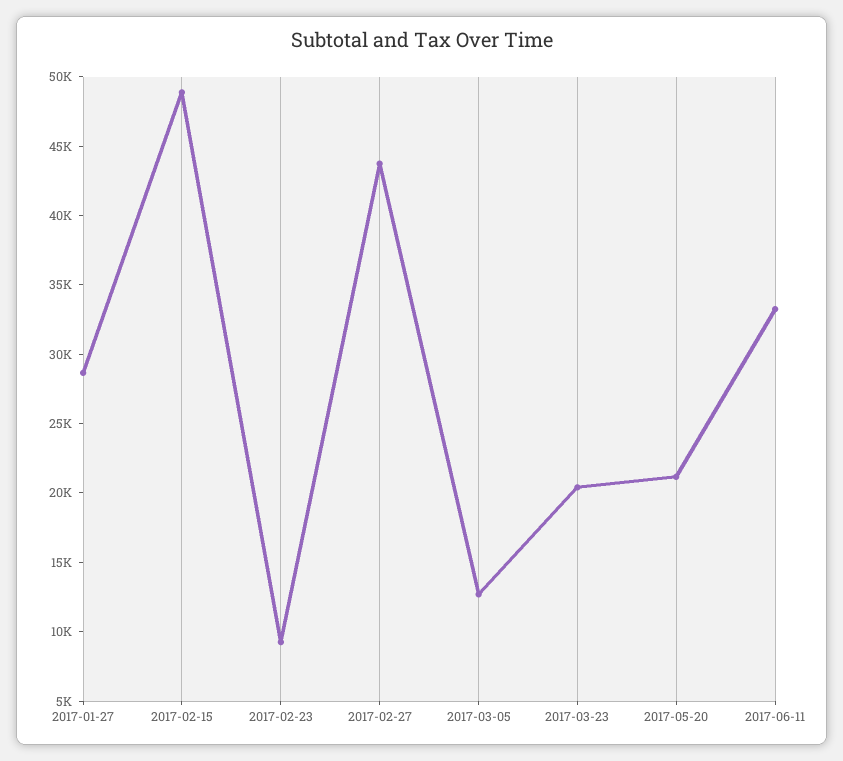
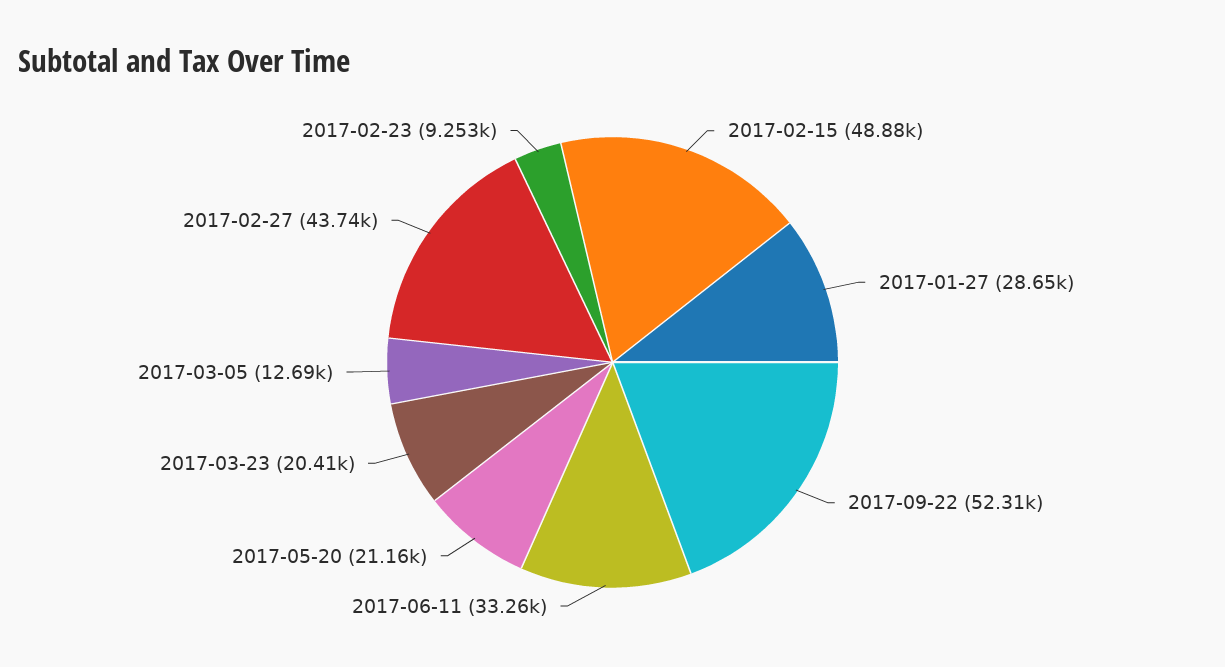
2017-09-22: none -> 52310

